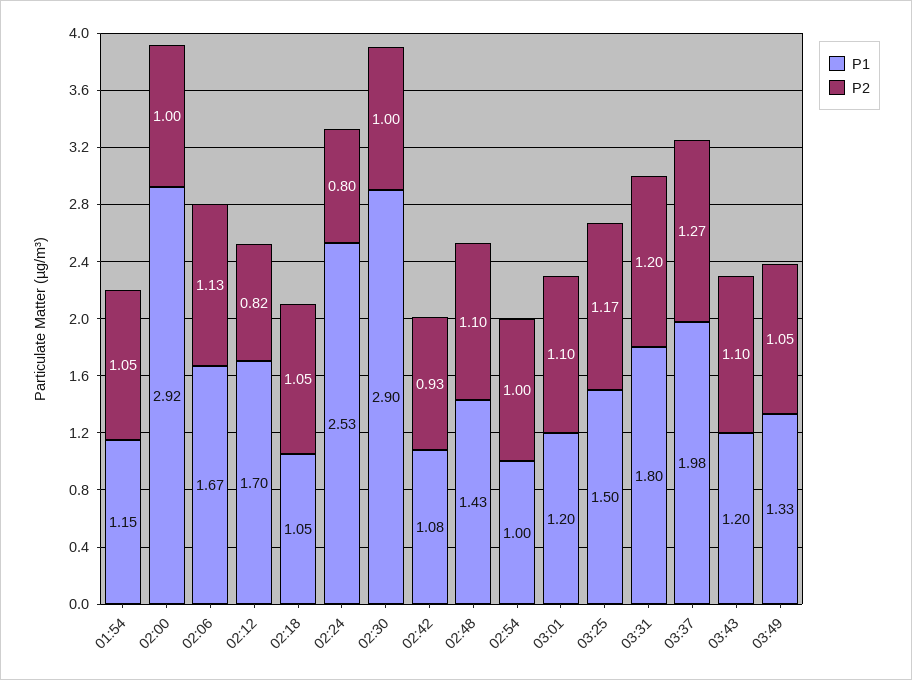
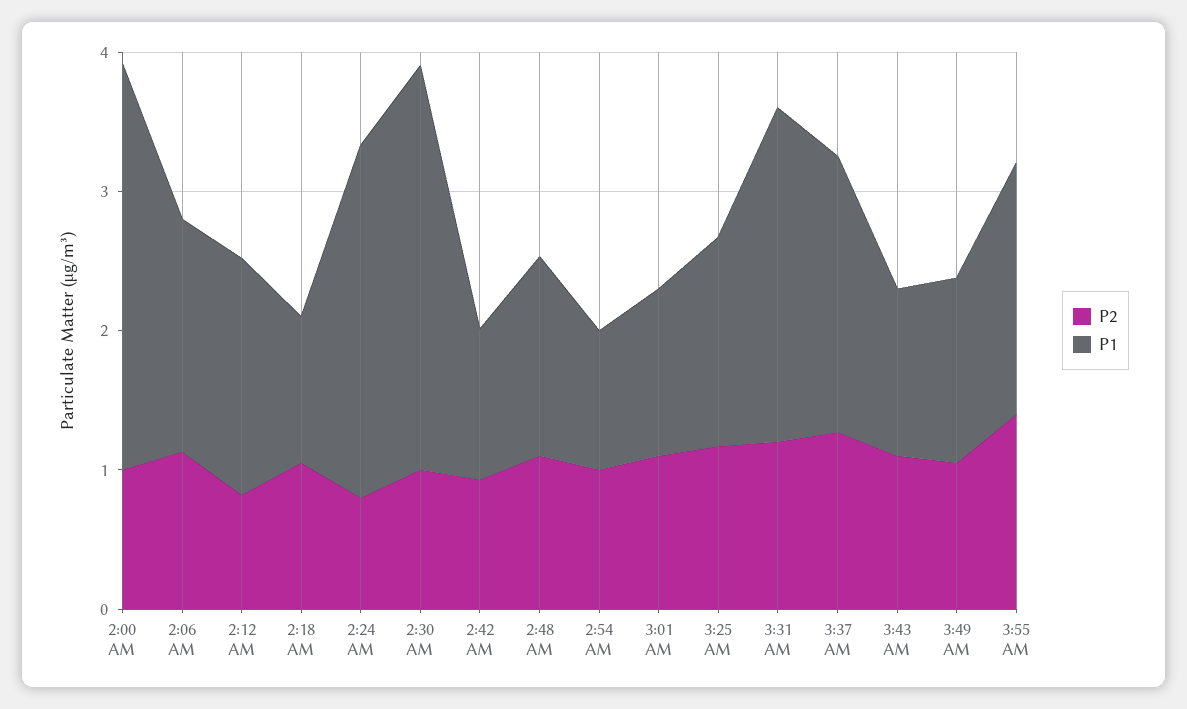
P1, 01:54: 1.15 -> none
P2, 01:54: 1.05 -> none
P1, 03:31: 1.8 -> 2.4
P2, 3:55 AM: none -> 1.4
P1, 3:55 AM: none -> 1.8

